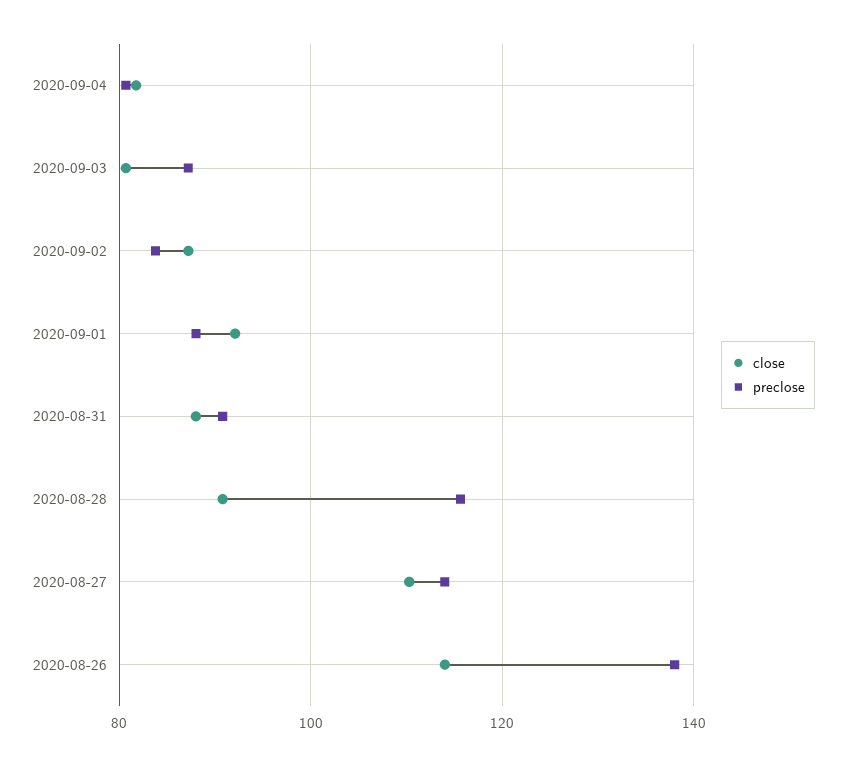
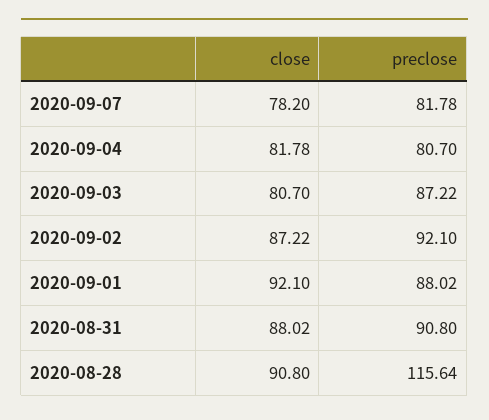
preclose, 2020-09-02: 84 -> 92.1
close, 2020-08-27: 110 -> none
preclose, 2020-08-27: 114 -> none
close, 2020-08-26: 114 -> none
preclose, 2020-08-26: 138 -> none
close, 2020-09-07: none -> 78.2
preclose, 2020-09-07: none -> 81.78

